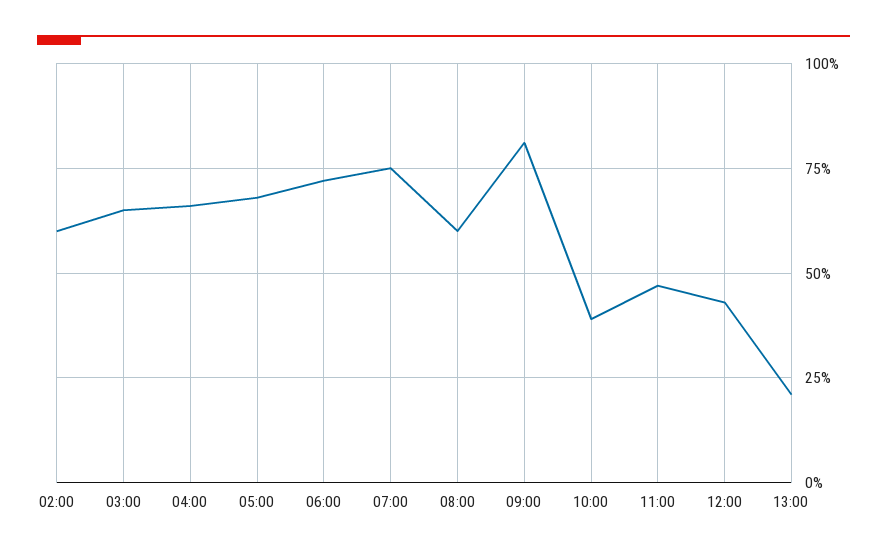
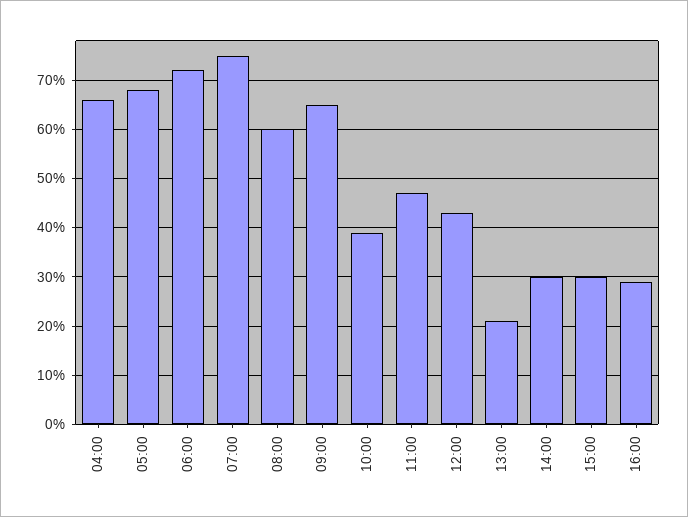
02:00: 60 -> none
03:00: 65 -> none
09:00: 80 -> 65
14:00: none -> 30
15:00: none -> 30
16:00: none -> 30

